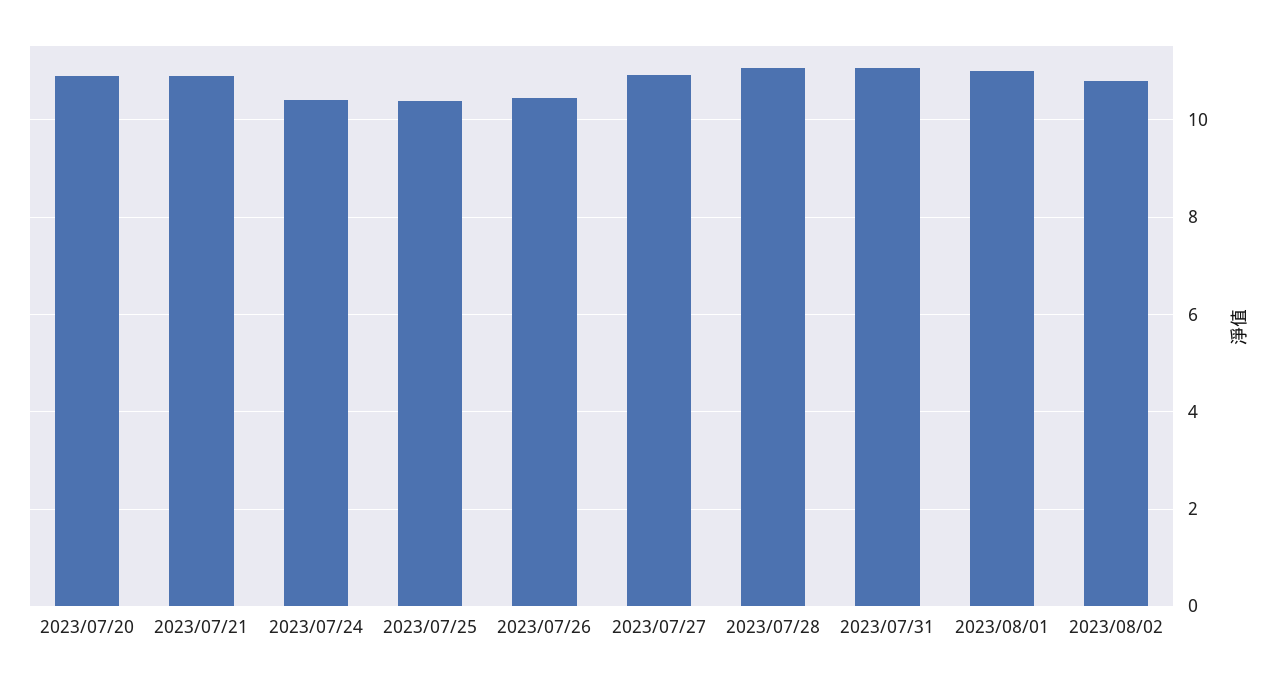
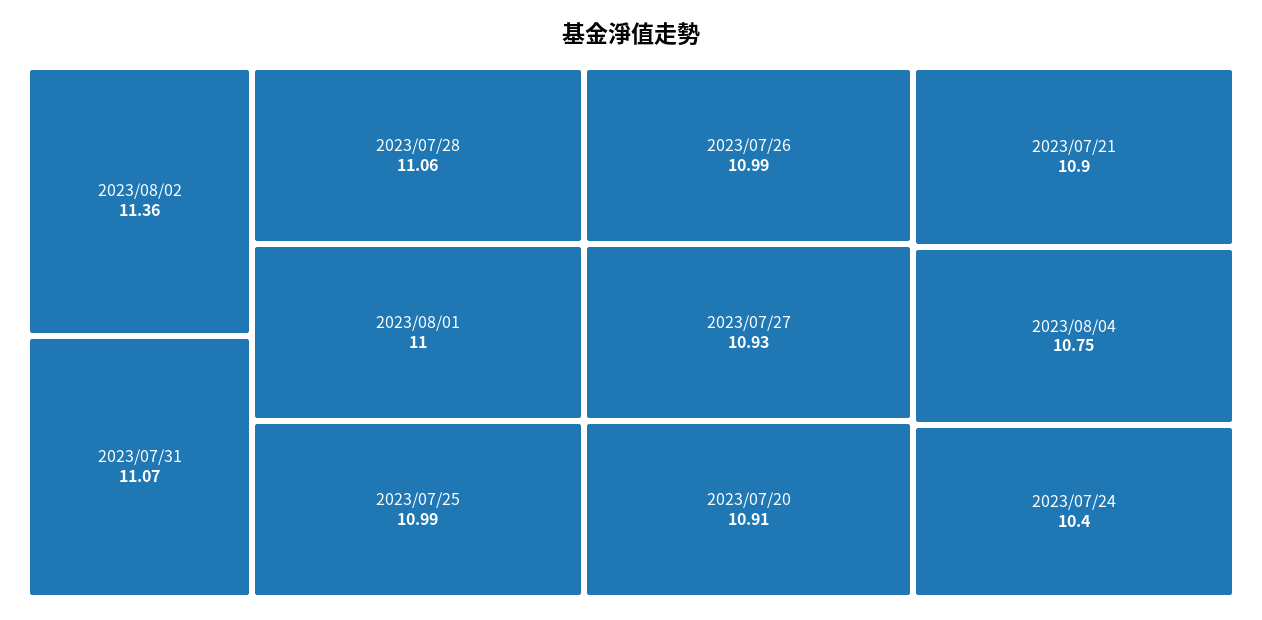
2023/07/25: 10.4 -> 10.99
2023/07/26: 10.4 -> 10.99
2023/08/02: 10.8 -> 11.36
2023/08/04: none -> 10.75

